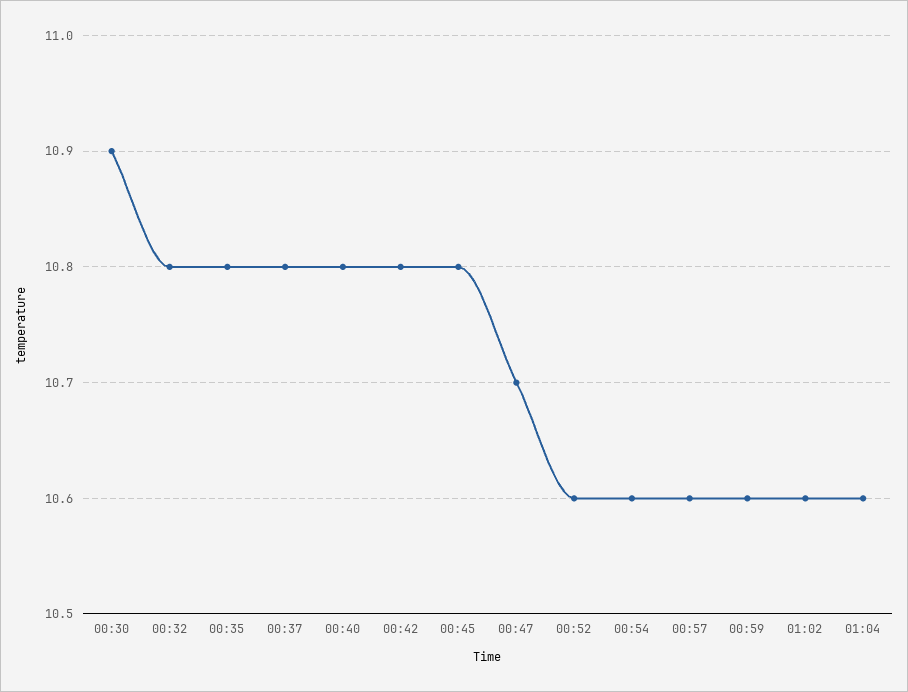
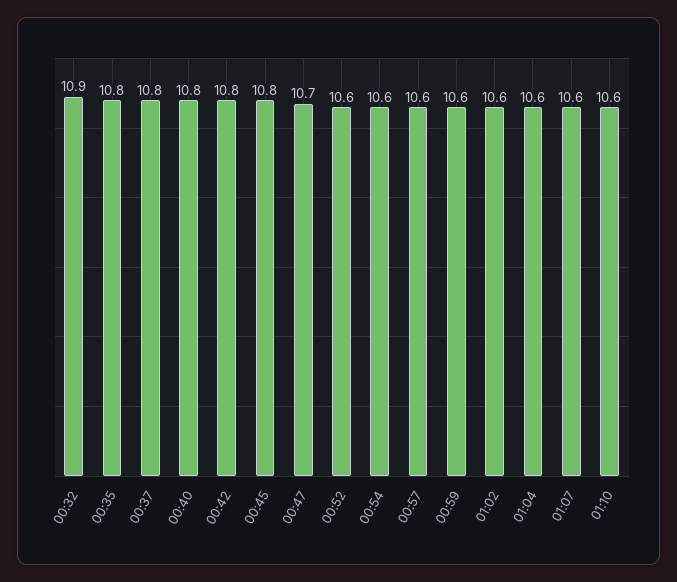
00:30: 10.9 -> none
00:32: 10.8 -> 10.9
01:07: none -> 10.6
01:10: none -> 10.6

